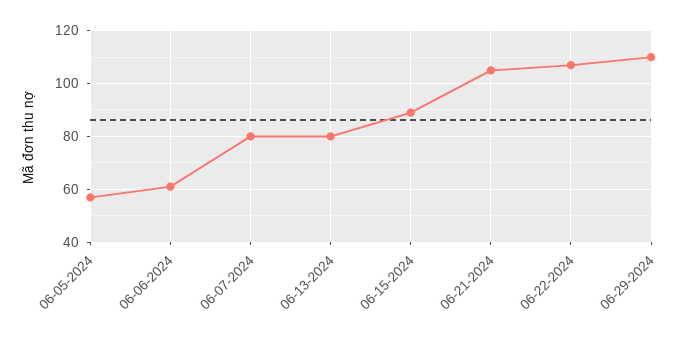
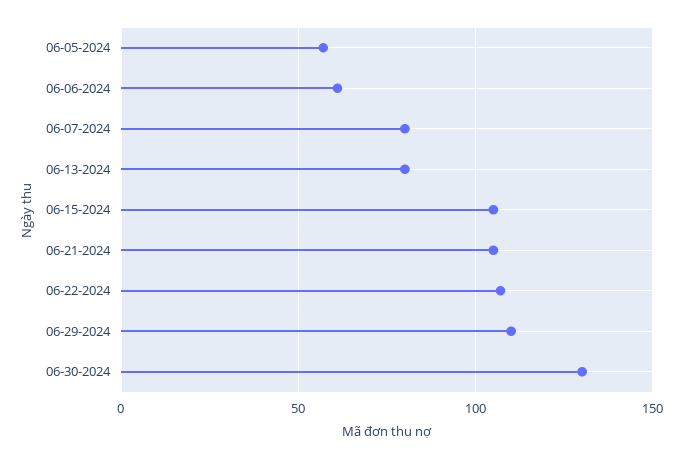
06-15-2024: 90 -> 105
06-30-2024: none -> 130

